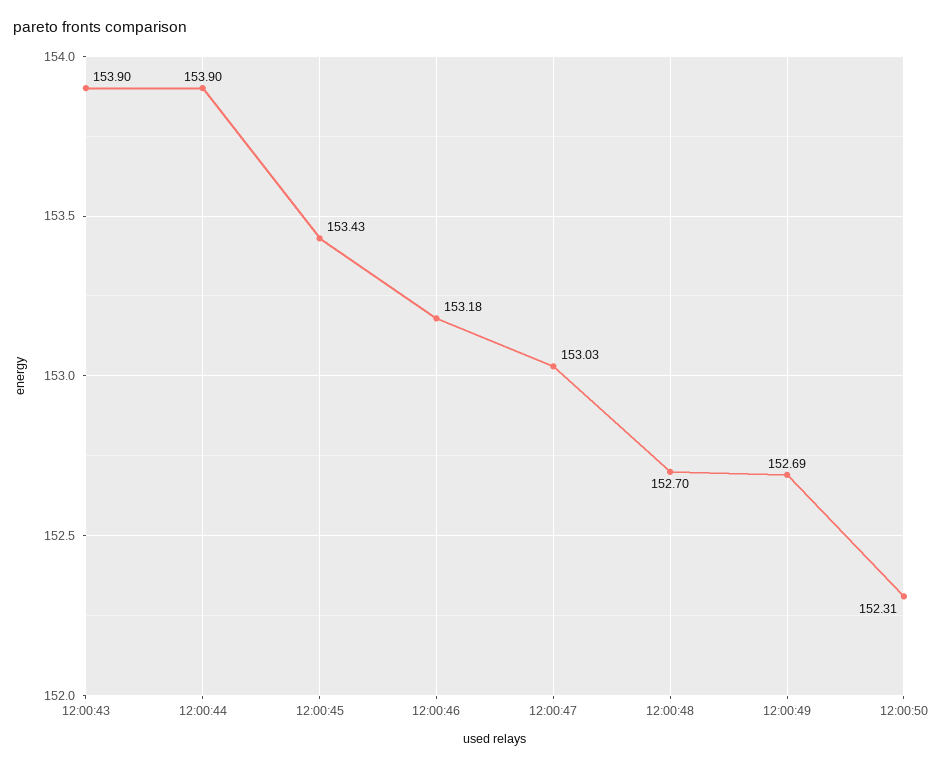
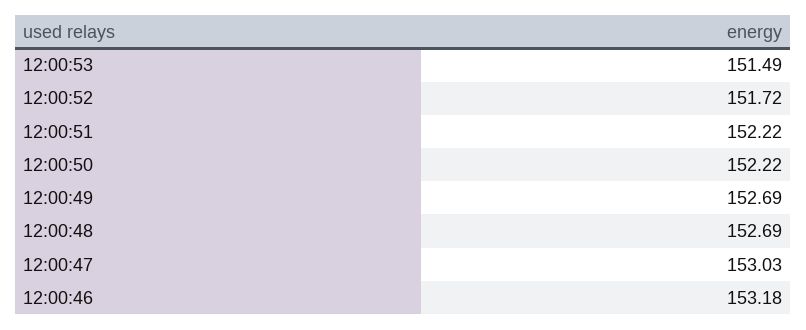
12:00:43: 153.9 -> none
12:00:44: 153.9 -> none
12:00:45: 153.43 -> none
12:00:48: 152.7 -> 152.69
12:00:50: 152.31 -> 152.22
12:00:53: none -> 151.49
12:00:52: none -> 151.72
12:00:51: none -> 152.22

